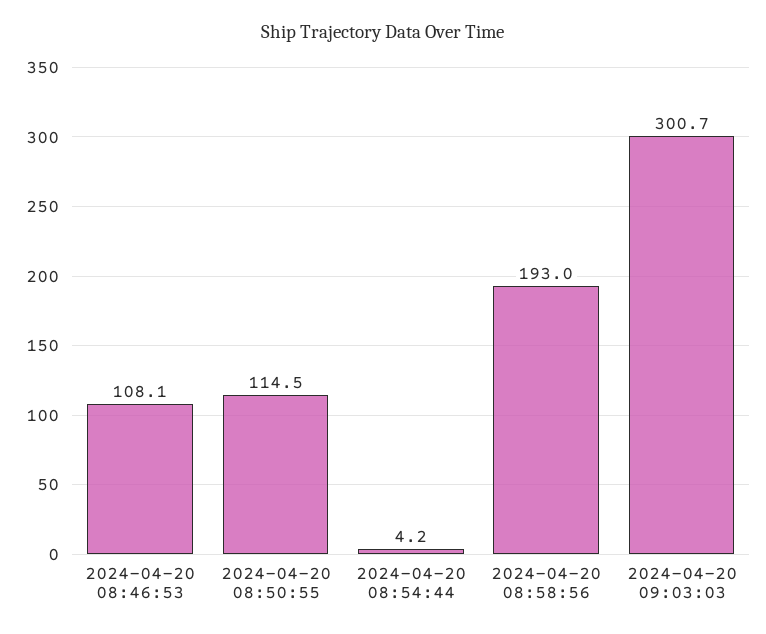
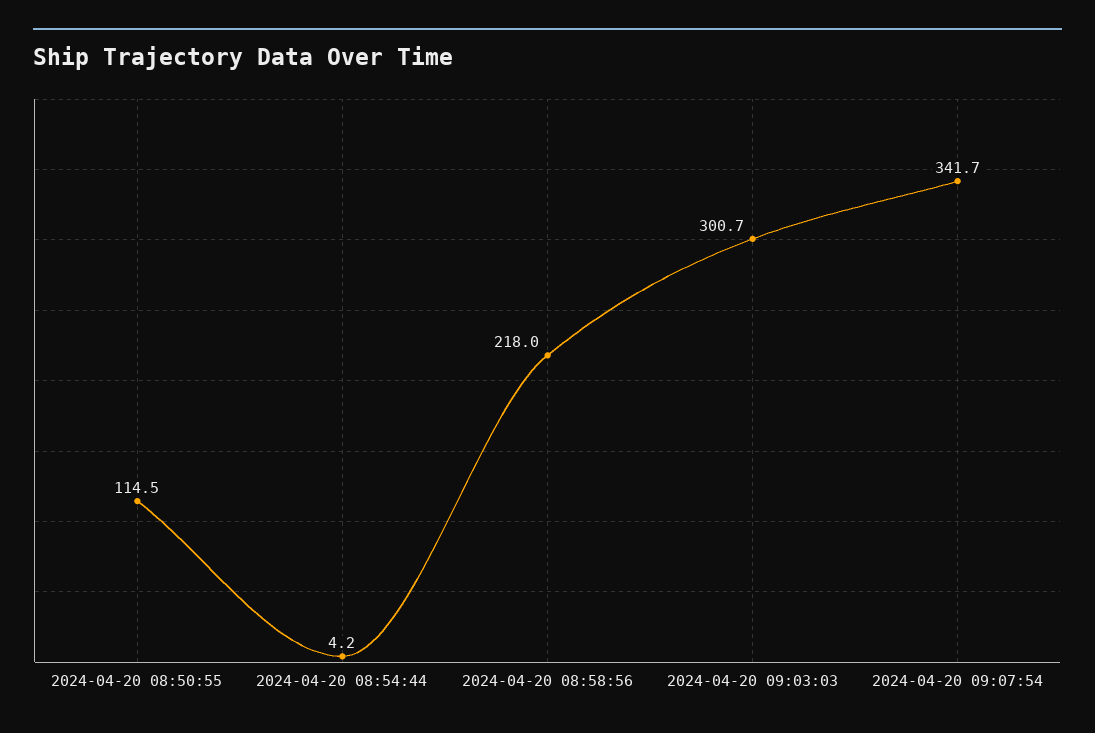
2024-04-20 08:46:53: 108.1 -> none
2024-04-20 08:58:56: 193 -> 218
2024-04-20 09:07:54: none -> 341.7

